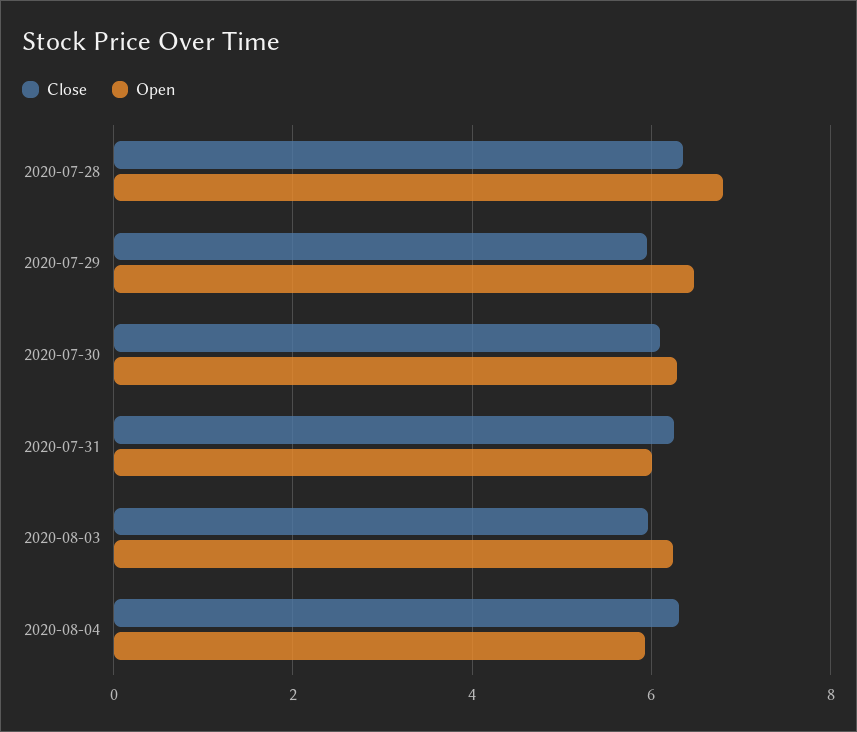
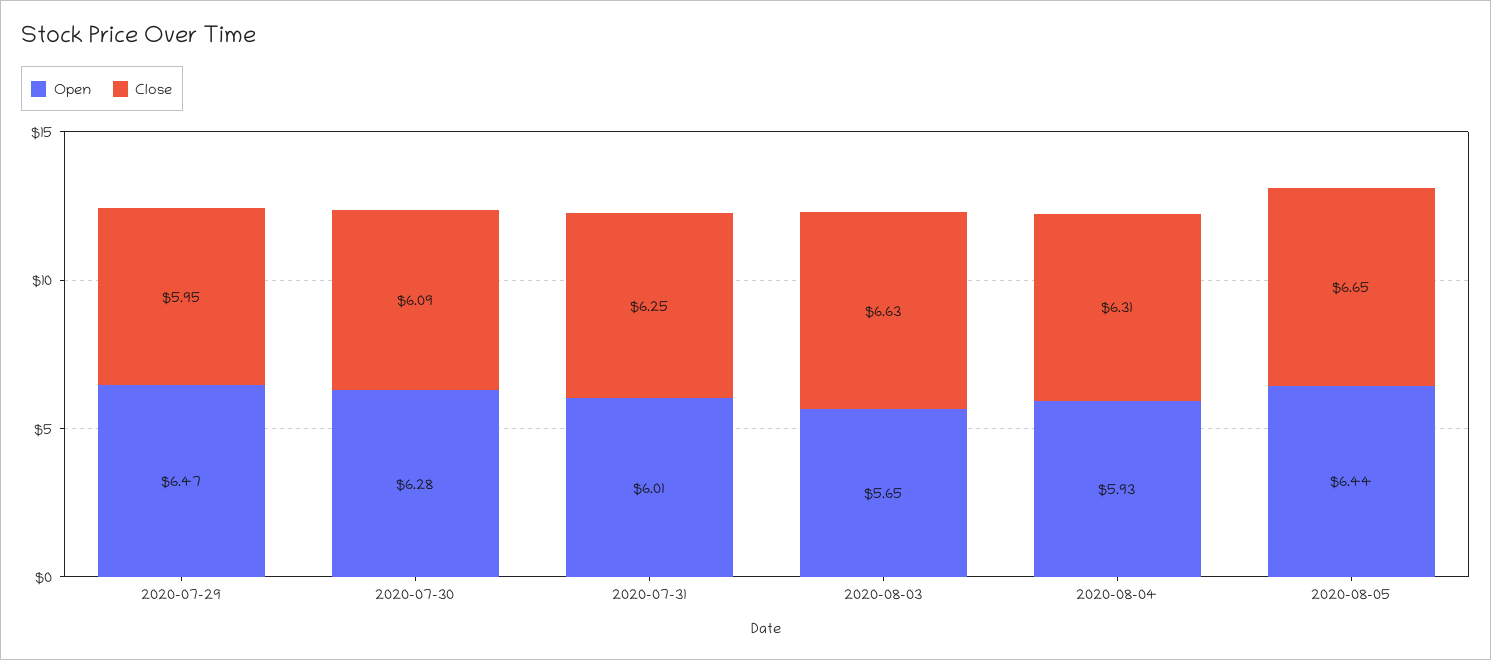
Close, 2020-07-28: 6.4 -> none
Open, 2020-07-28: 6.8 -> none
Close, 2020-08-03: 6 -> 6.63
Open, 2020-08-03: 6.2 -> 5.65
Open, 2020-08-05: none -> 6.44
Close, 2020-08-05: none -> 6.65

